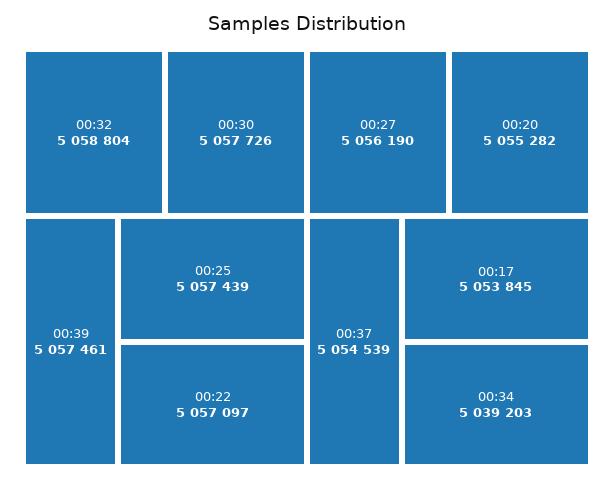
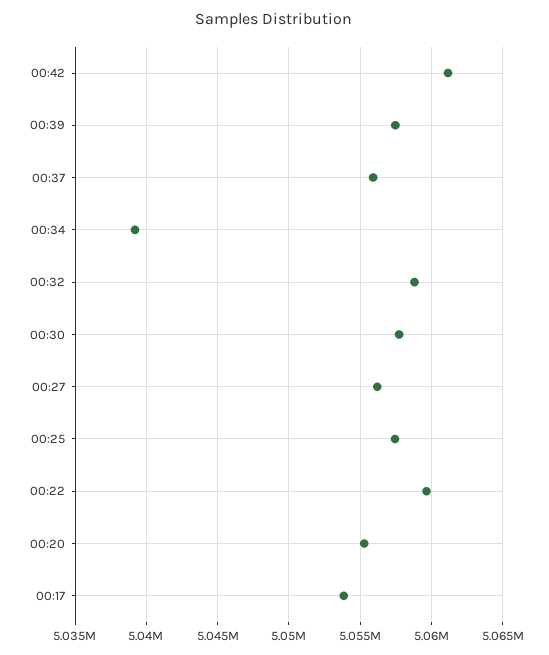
00:22: 5057097 -> 5059500
00:37: 5054539 -> 5056000
00:42: none -> 5061000

